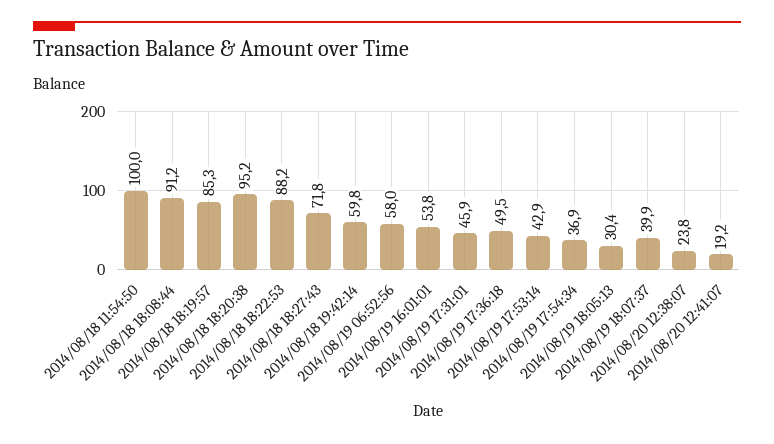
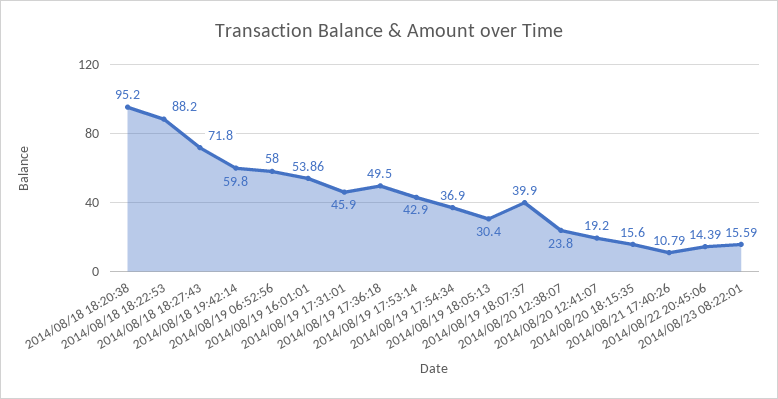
2014/08/18 11:54:50: 100 -> none
2014/08/18 18:08:44: 91.2 -> none
2014/08/18 18:19:57: 85.3 -> none
2014/08/19 16:01:01: 53.8 -> 53.86
2014/08/20 18:15:35: none -> 15.6
2014/08/21 17:40:26: none -> 10.79
2014/08/22 20:45:06: none -> 14.39
2014/08/23 08:22:01: none -> 15.59

